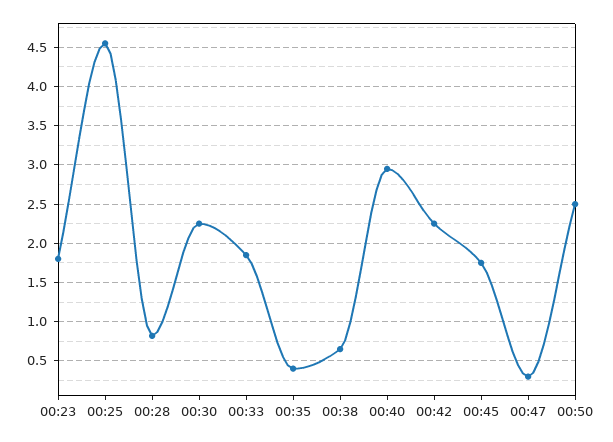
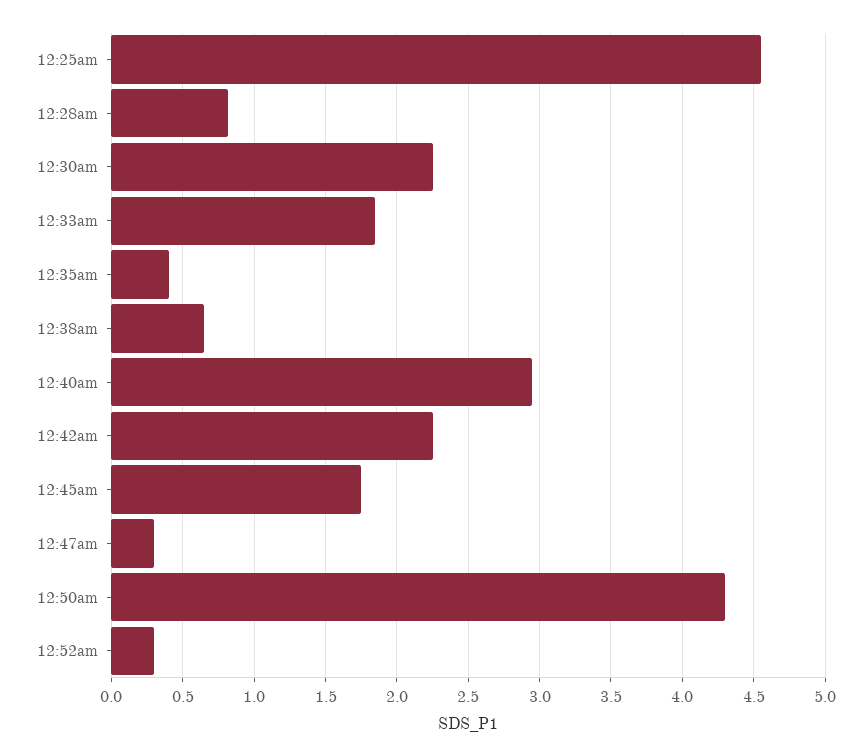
00:23: 1.8 -> none
00:50: 2.5 -> 4.3
12:52am: none -> 0.3

